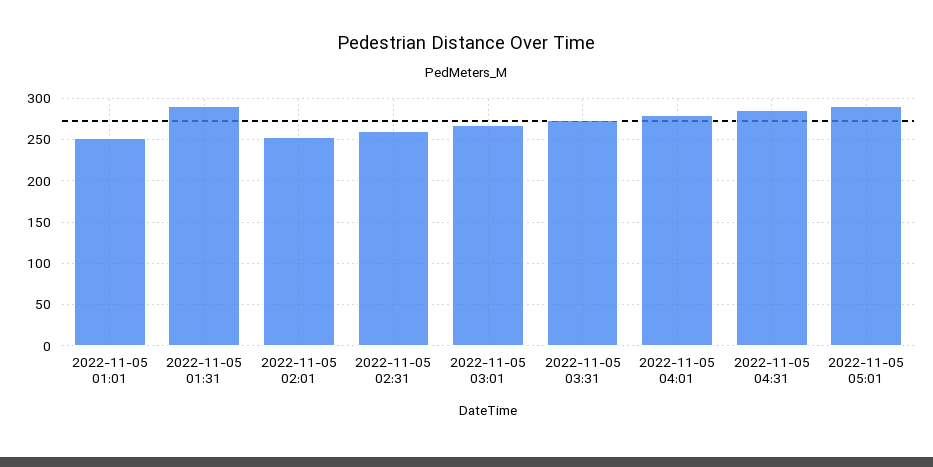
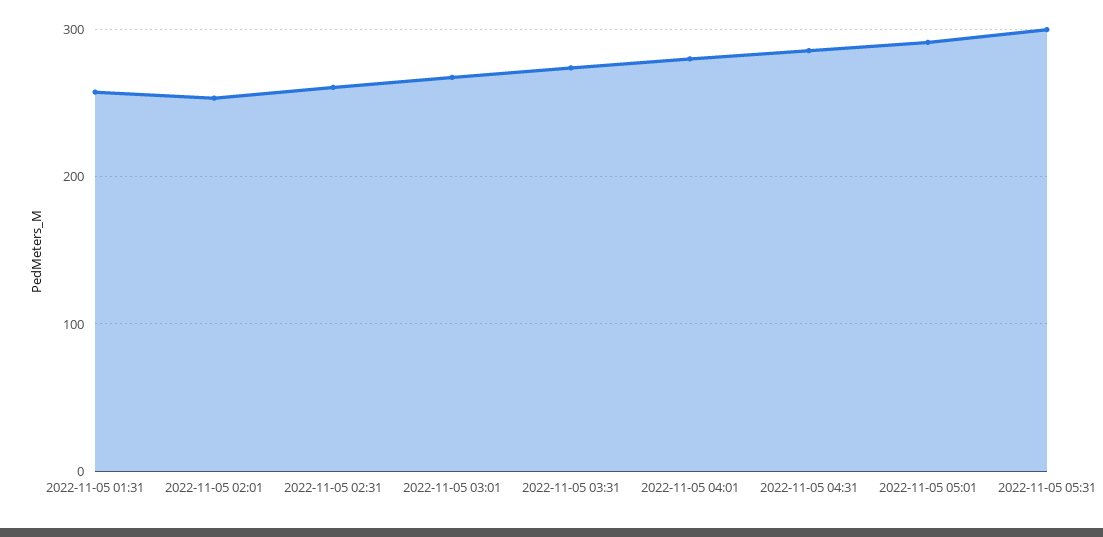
2022-11-05 01:01: 250 -> none
2022-11-05 01:31: 290 -> 260
2022-11-05 05:31: none -> 300

